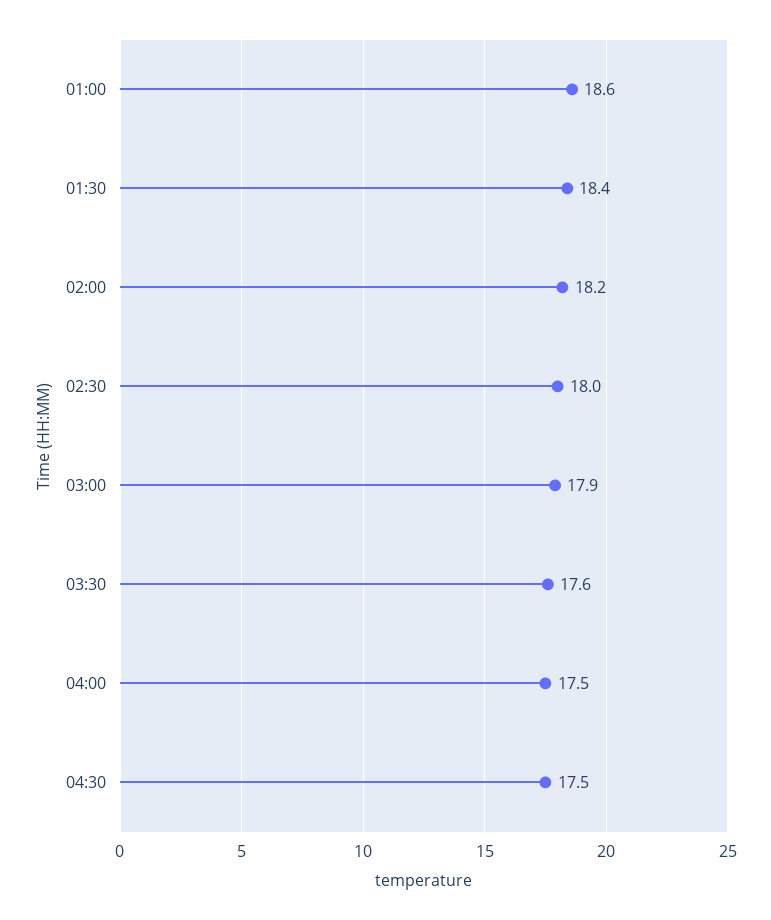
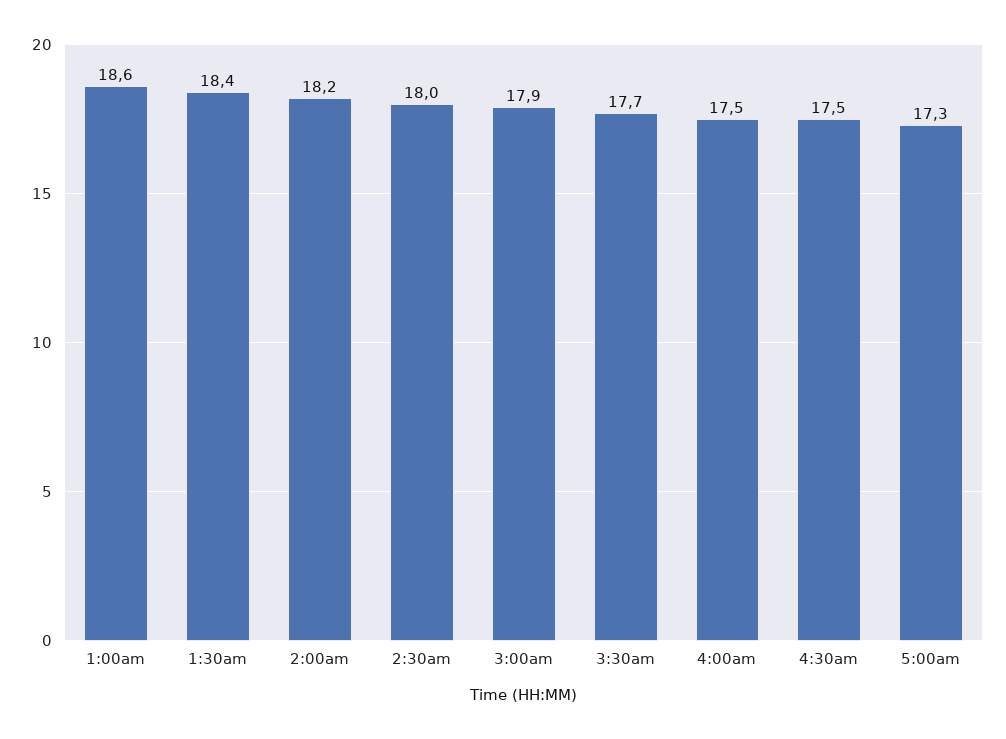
03:30: 17.6 -> 17.7
5:00am: none -> 17.3

